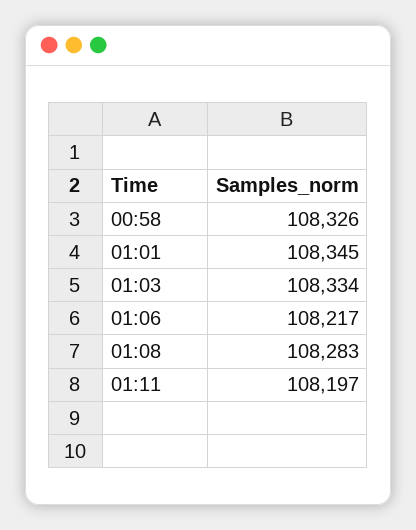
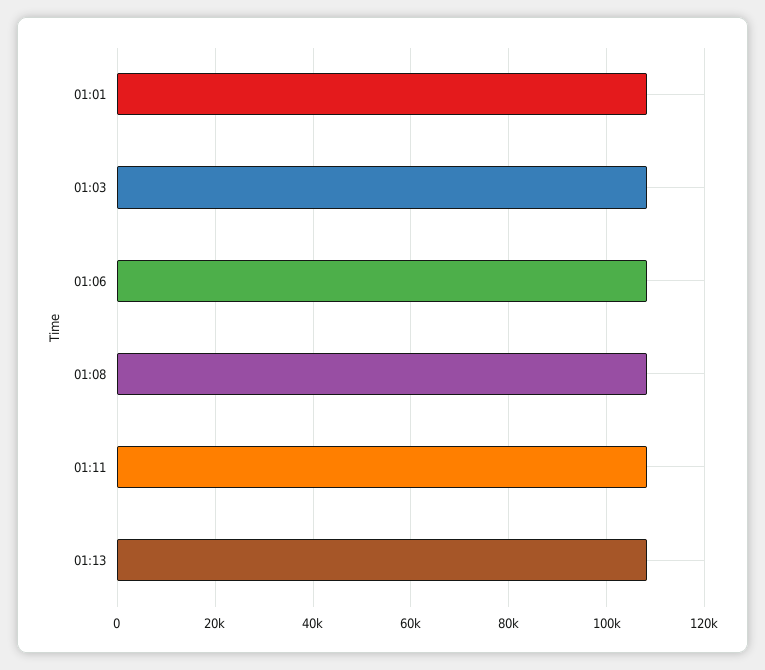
00:58: 108326 -> none
01:13: none -> 108000

